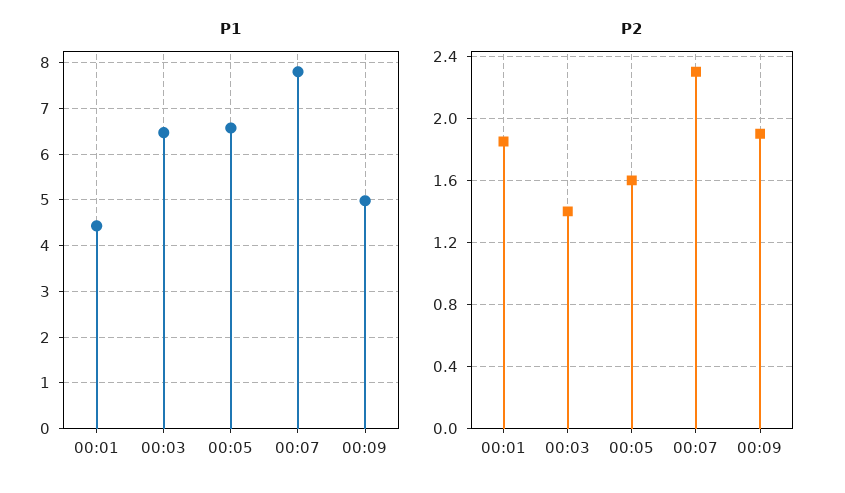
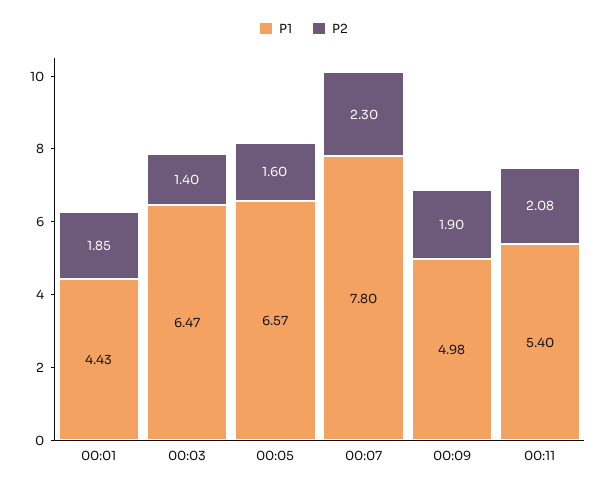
P1, 00:11: none -> 5.4
P2, 00:11: none -> 2.08

